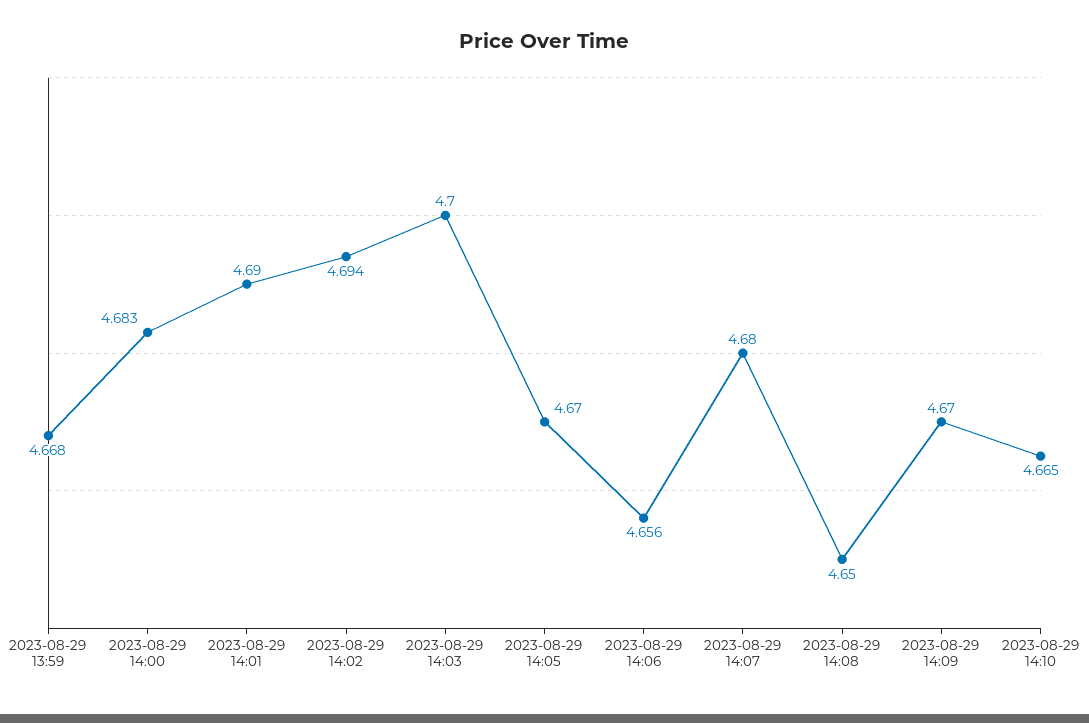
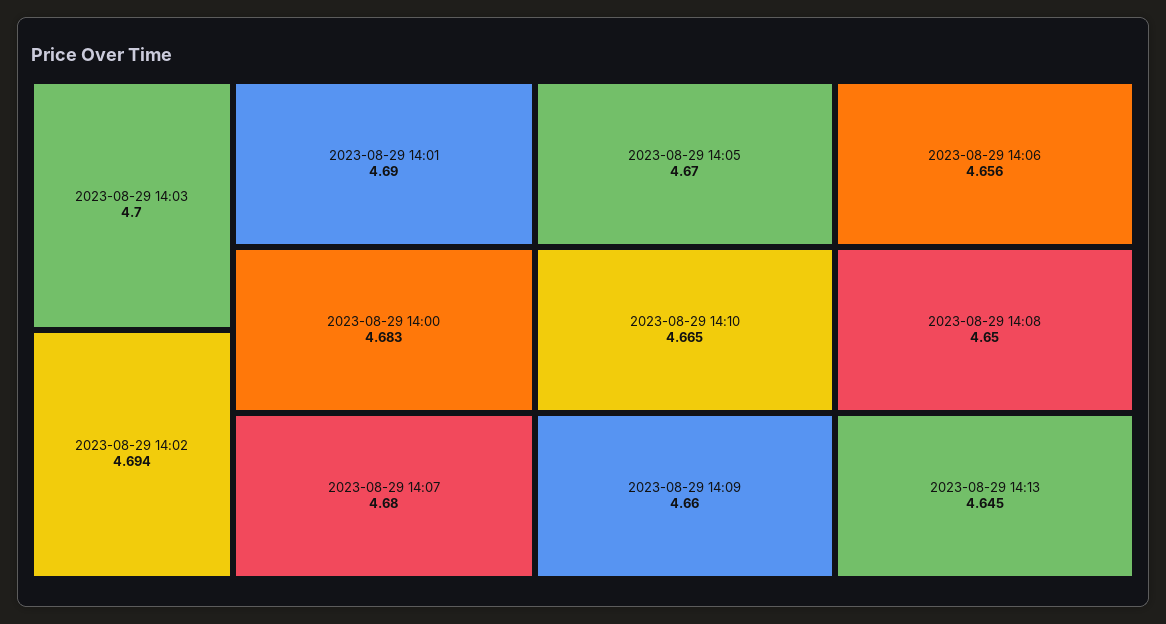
2023-08-29 13:59: 4.668 -> none
2023-08-29 14:09: 4.67 -> 4.66
2023-08-29 14:13: none -> 4.645

